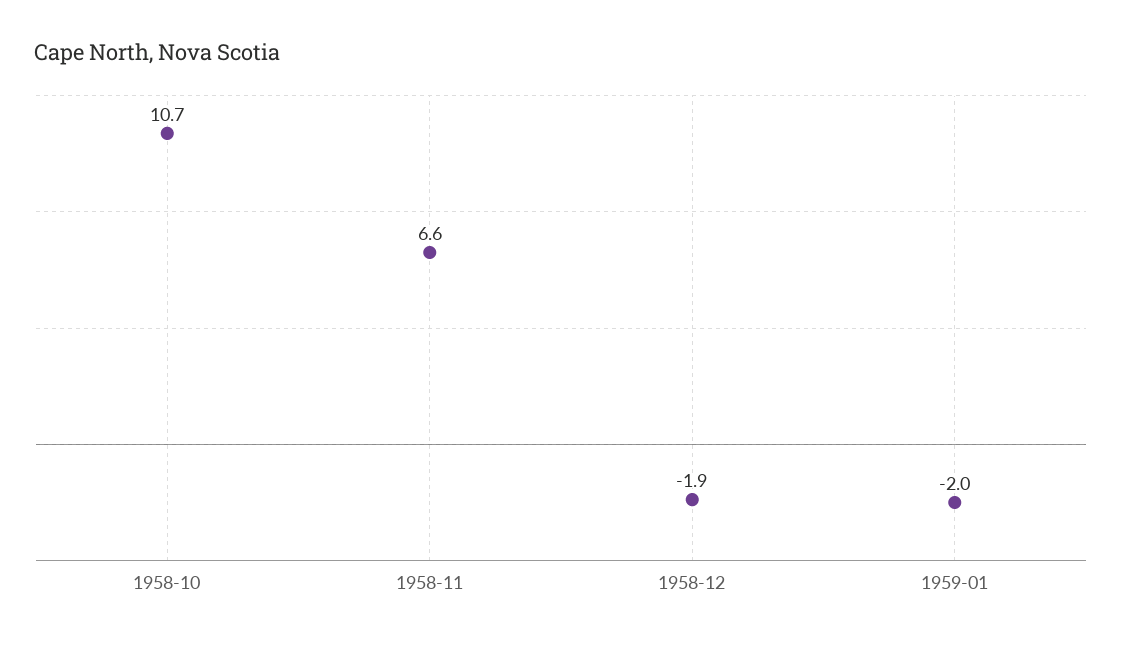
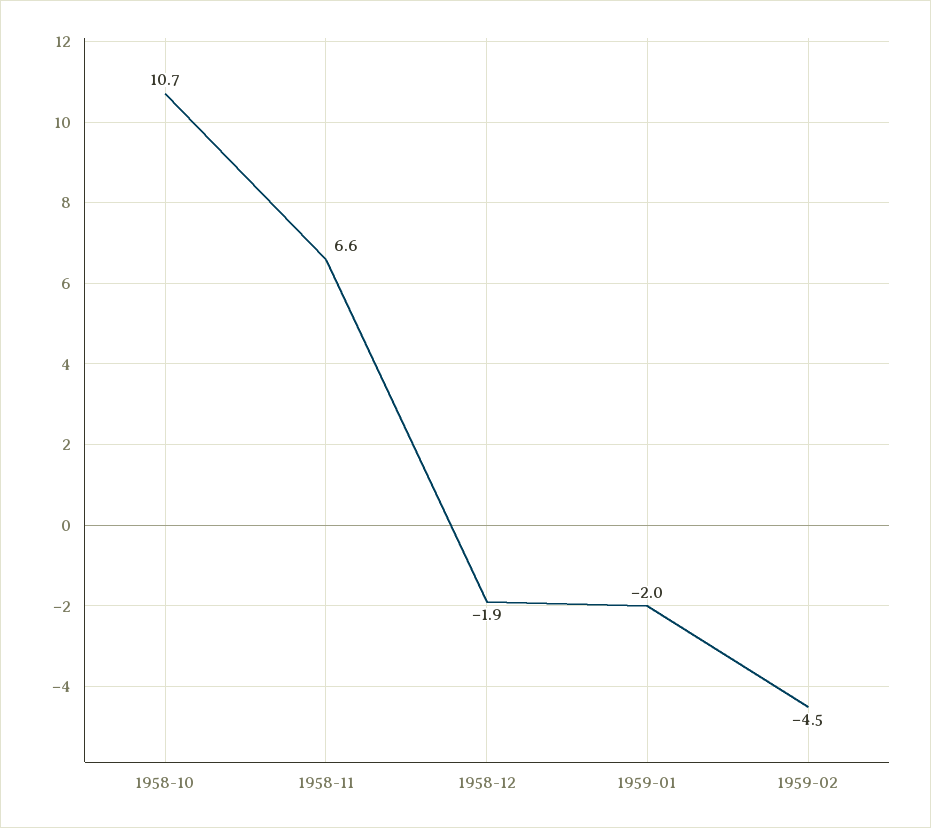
1959-02: none -> -4.5

